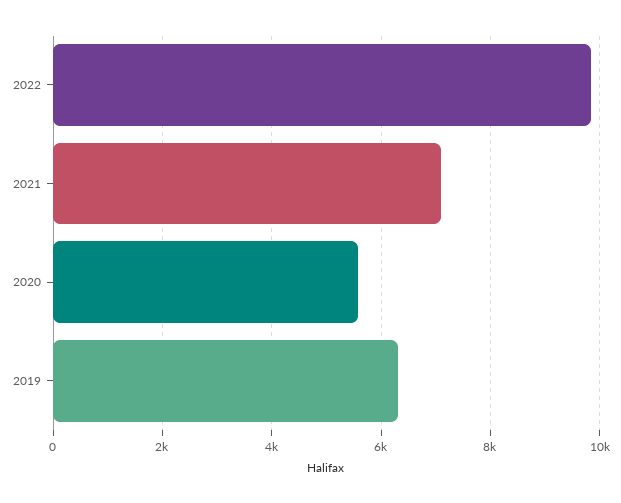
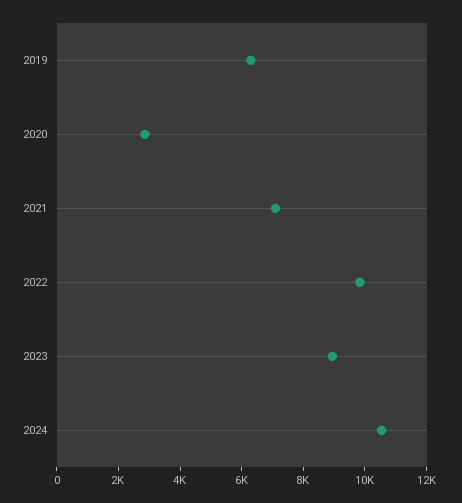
2020: 5600 -> 3000
2023: none -> 9000
2024: none -> 10500

